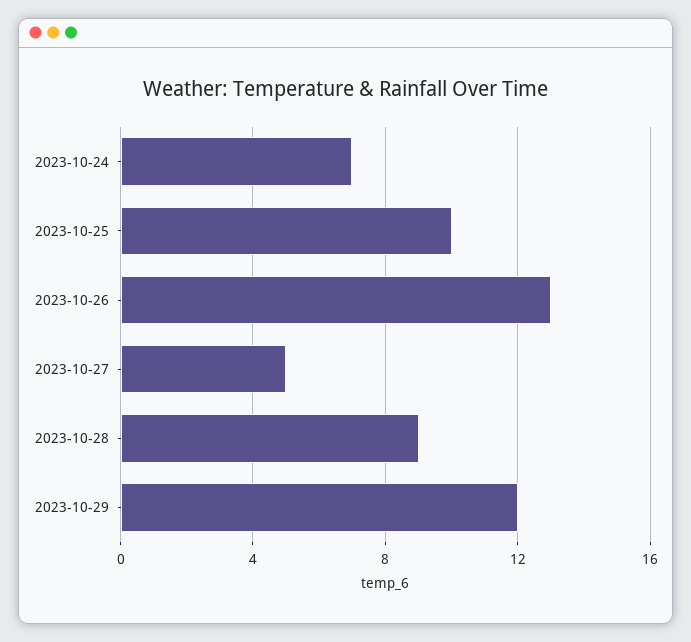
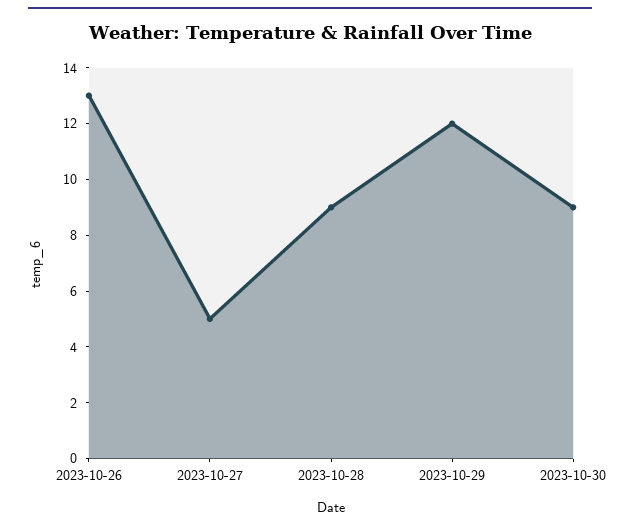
2023-10-24: 7 -> none
2023-10-25: 10 -> none
2023-10-30: none -> 9

